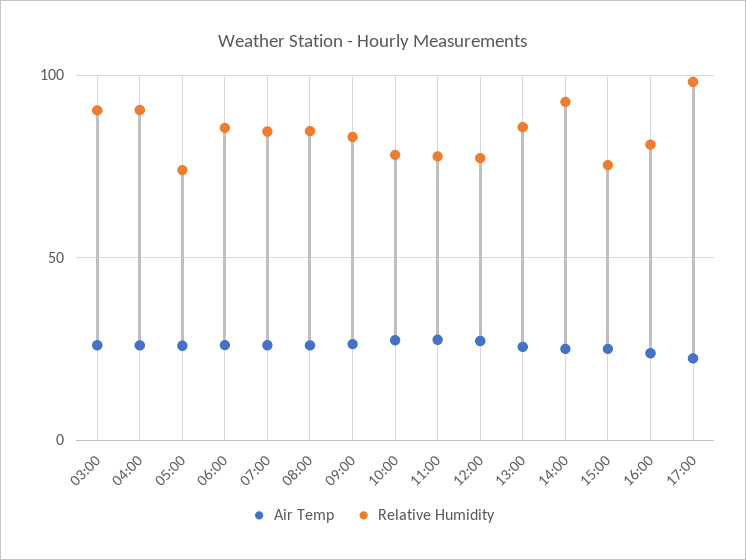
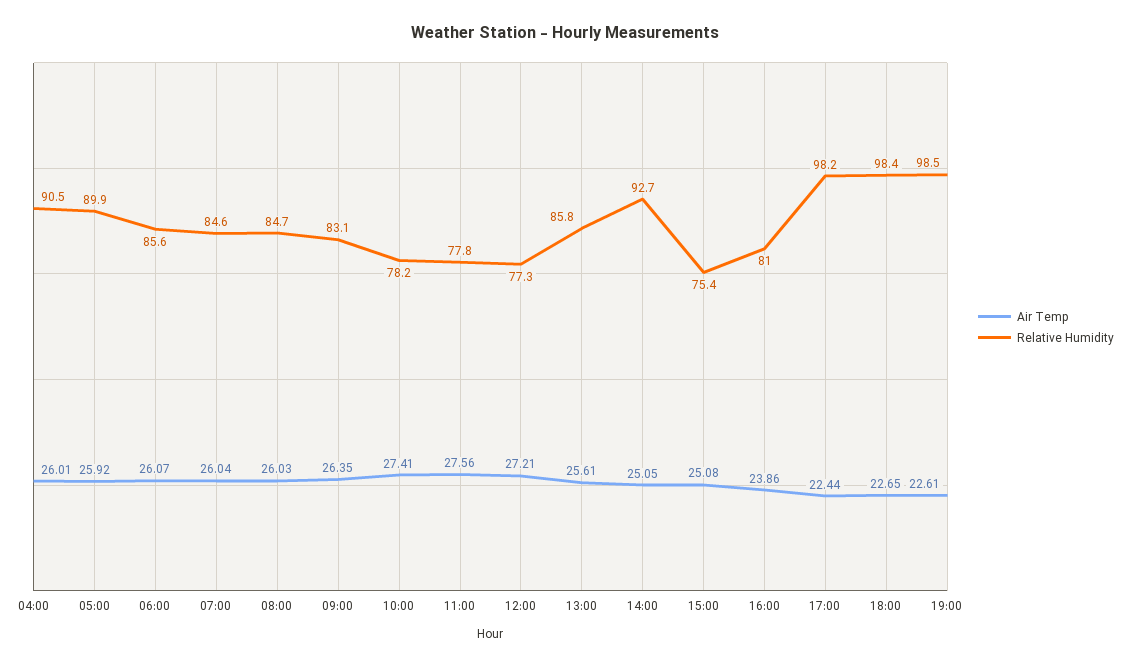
Air Temp, 03:00: 25 -> none
Relative Humidity, 03:00: 90 -> none
Relative Humidity, 05:00: 75 -> 89.9
Air Temp, 18:00: none -> 22.65
Relative Humidity, 18:00: none -> 98.4
Air Temp, 19:00: none -> 22.61
Relative Humidity, 19:00: none -> 98.5

